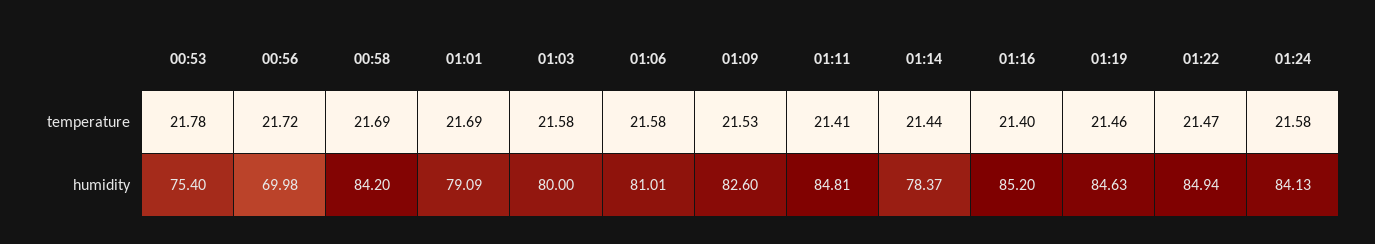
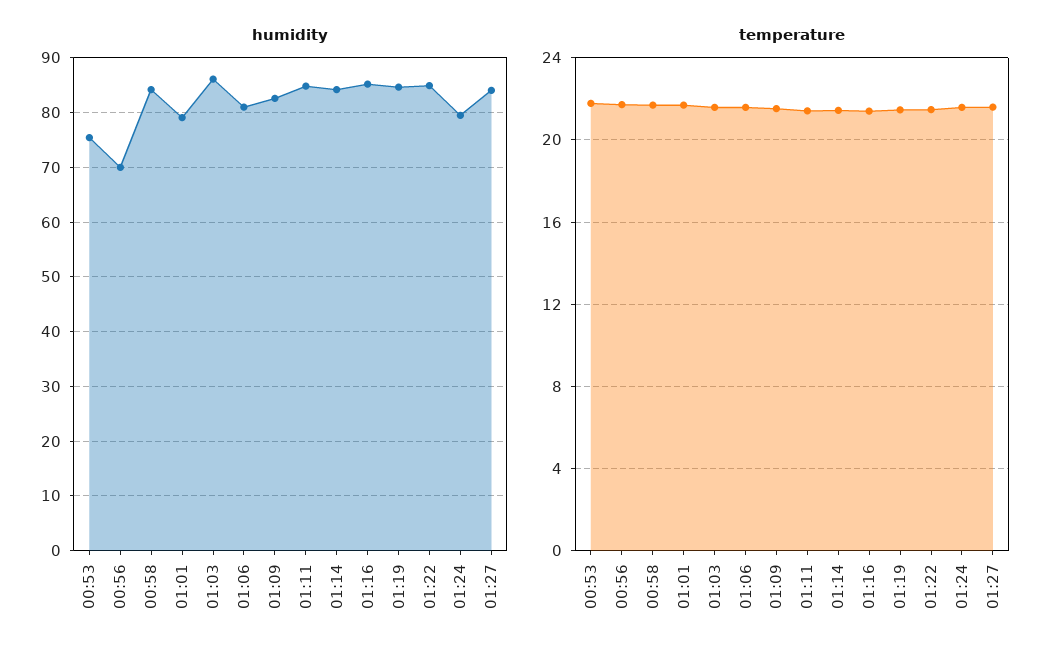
humidity, 01:03: 80 -> 86
humidity, 01:14: 78.37 -> 84
humidity, 01:24: 84.13 -> 80
humidity, 01:27: none -> 84
temperature, 01:27: none -> 21.5

